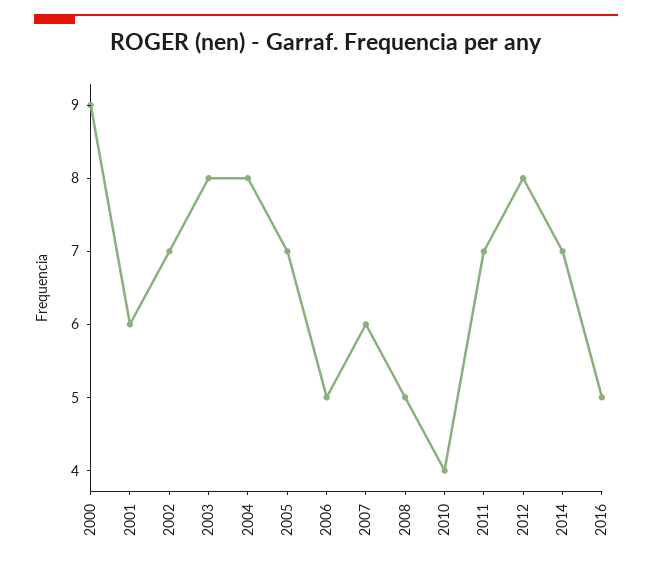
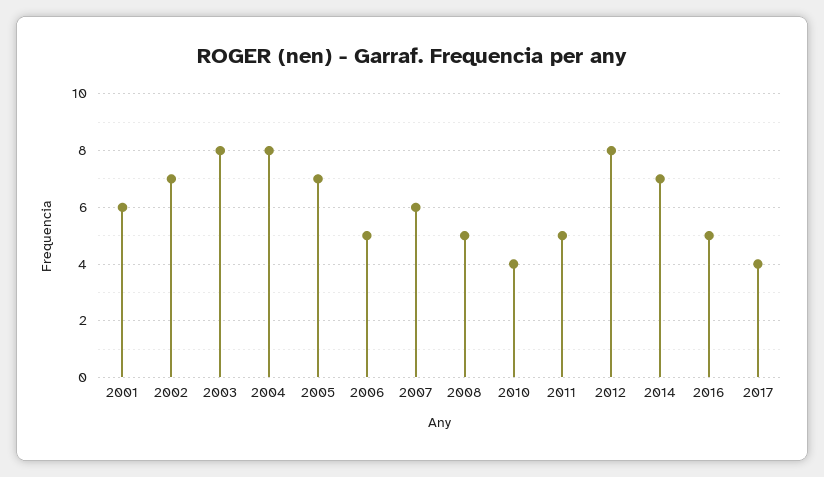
2000: 9 -> none
2011: 7 -> 5
2017: none -> 4

